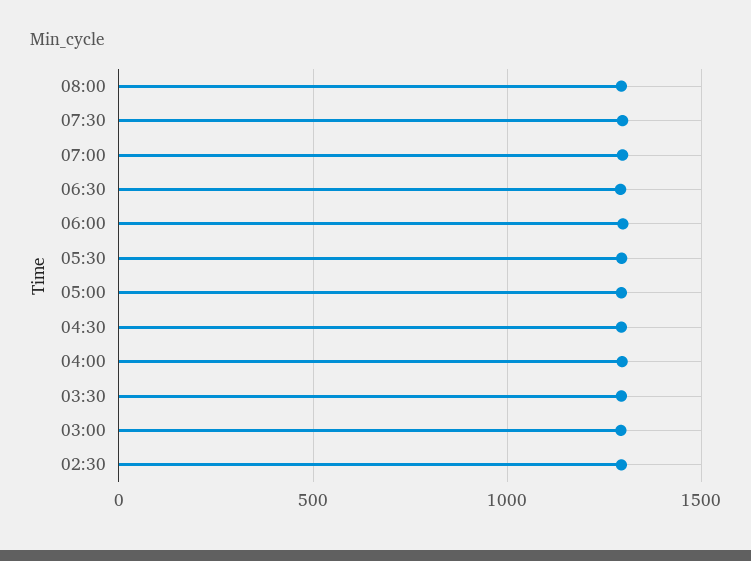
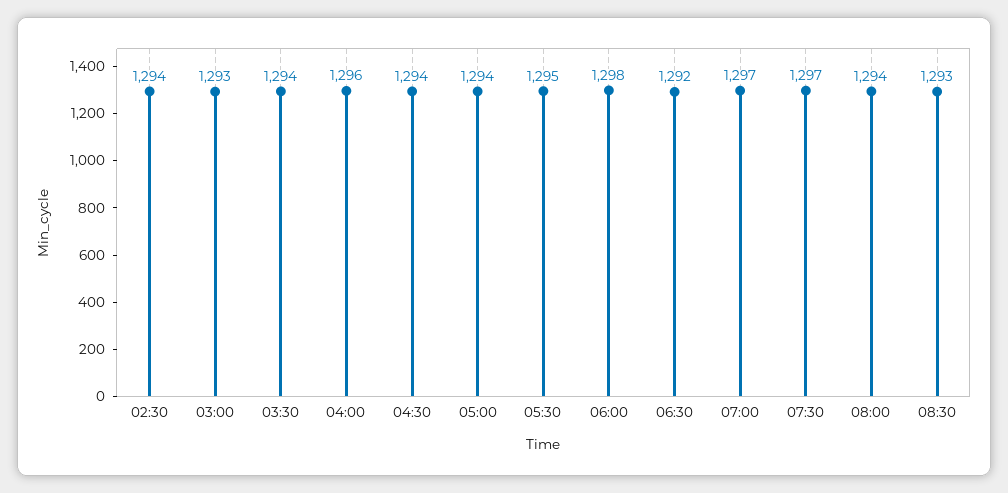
08:30: none -> 1293

